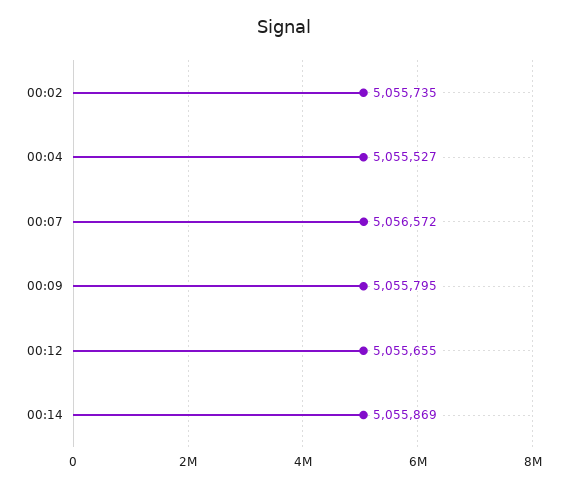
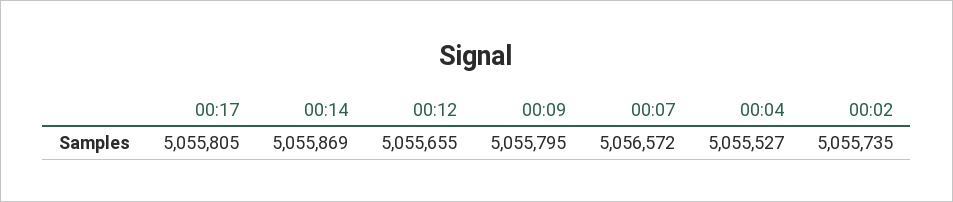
00:17: none -> 5055805

